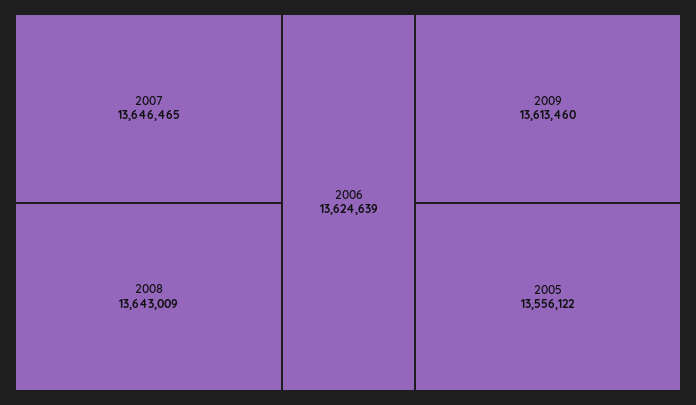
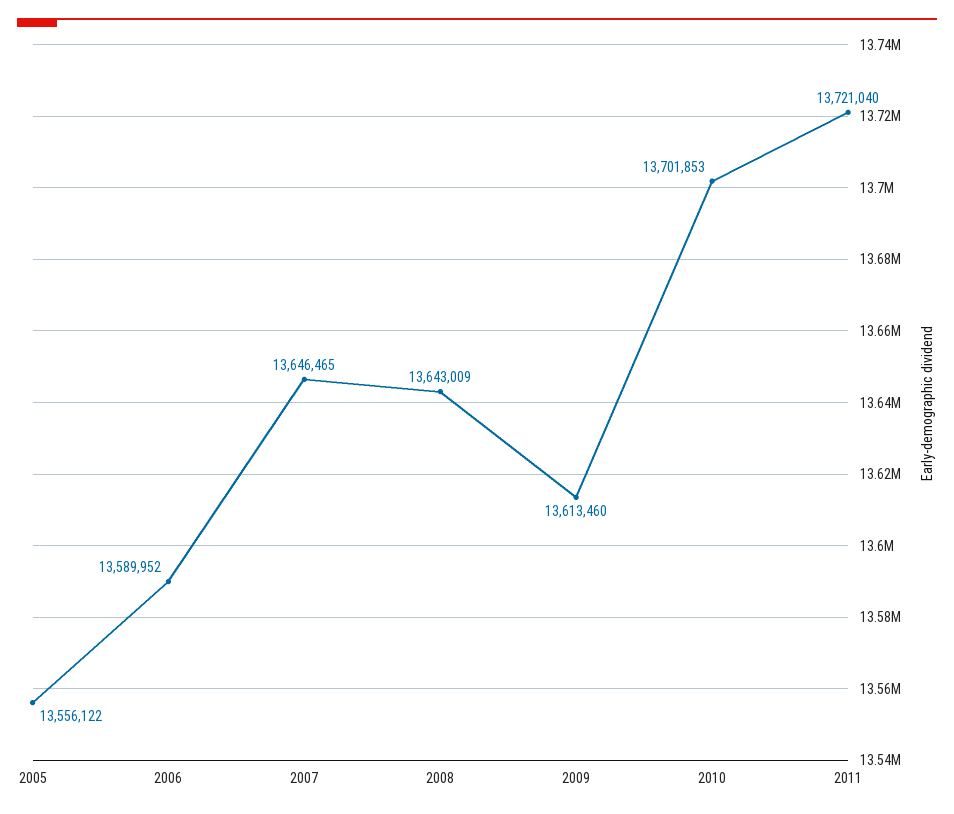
2006: 13624639 -> 13589952
2010: none -> 13701853
2011: none -> 13721040

